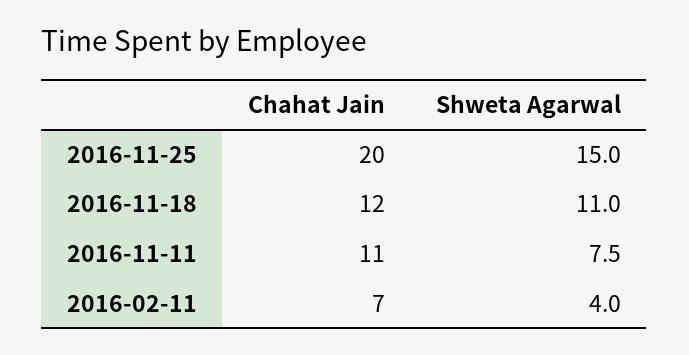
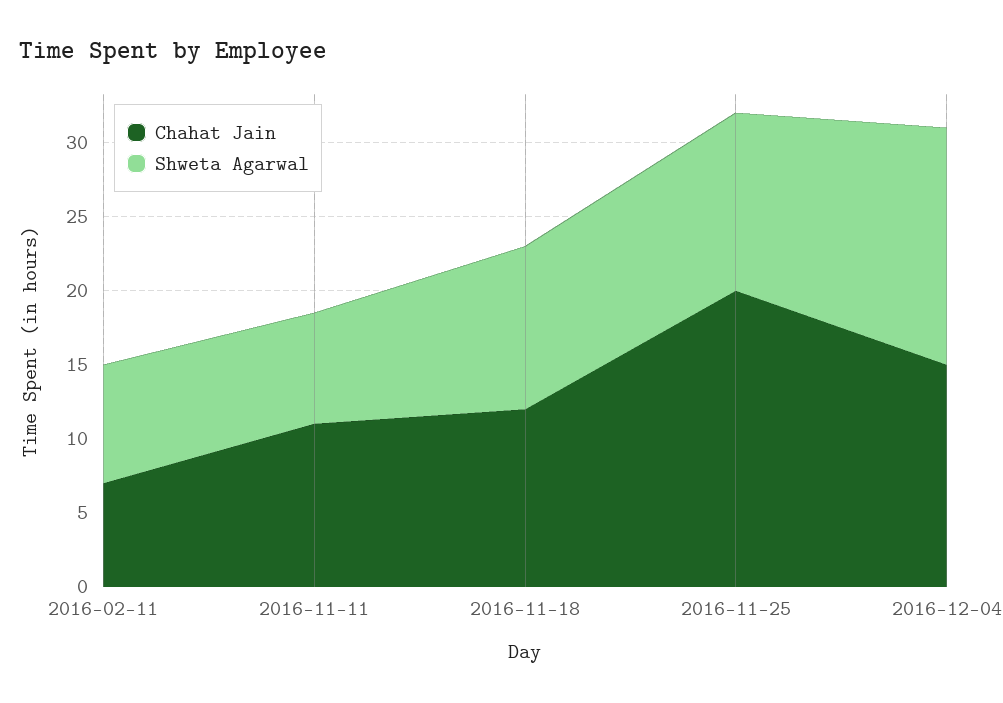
Shweta Agarwal, 2016-11-25: 15 -> 12
Shweta Agarwal, 2016-02-11: 4 -> 8
Chahat Jain, 2016-12-04: none -> 15
Shweta Agarwal, 2016-12-04: none -> 16

